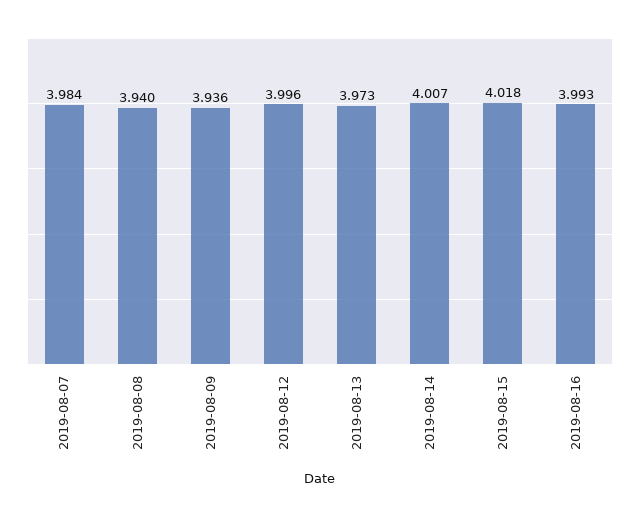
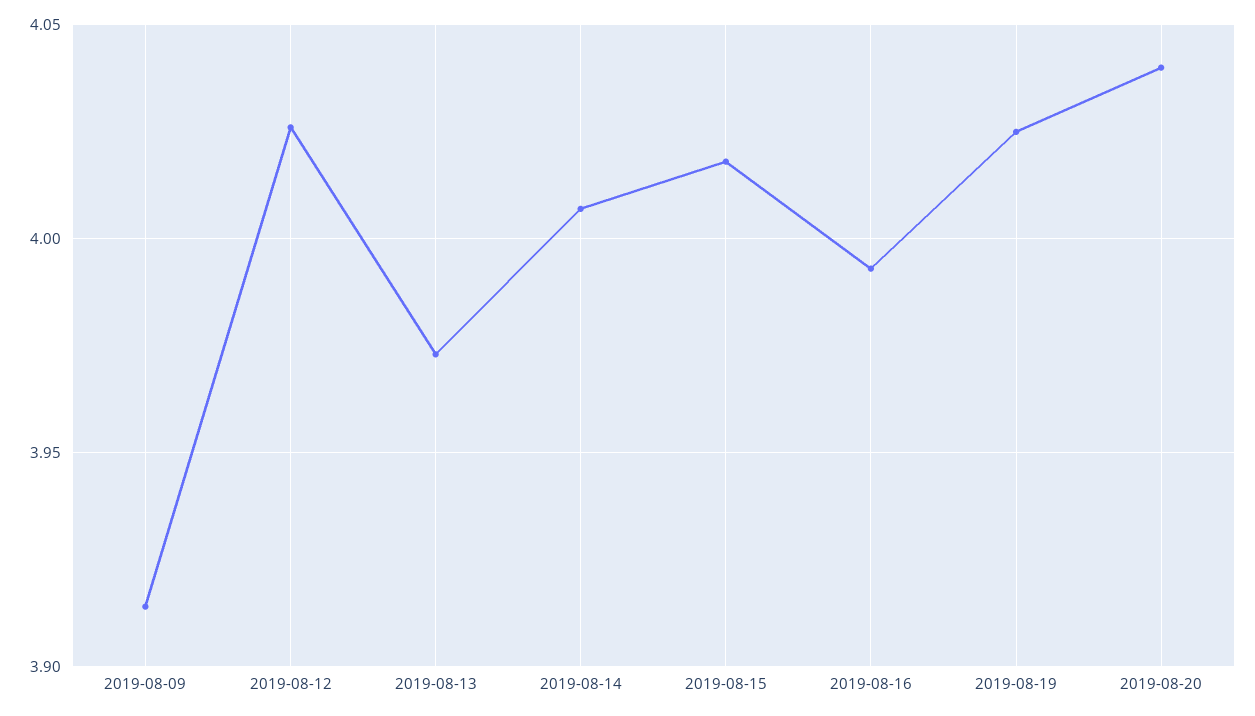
2019-08-07: 3.984 -> none
2019-08-08: 3.94 -> none
2019-08-09: 3.936 -> 3.915
2019-08-12: 3.996 -> 4.025
2019-08-19: none -> 4.025
2019-08-20: none -> 4.04

